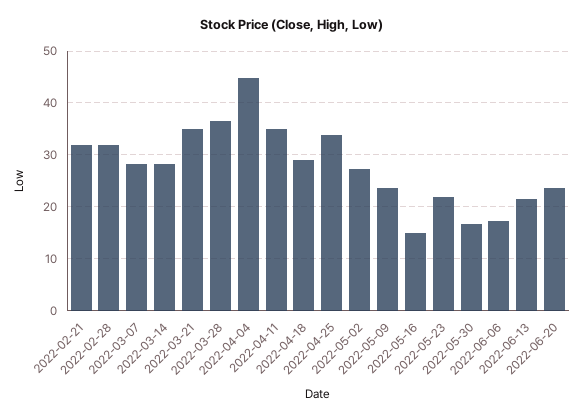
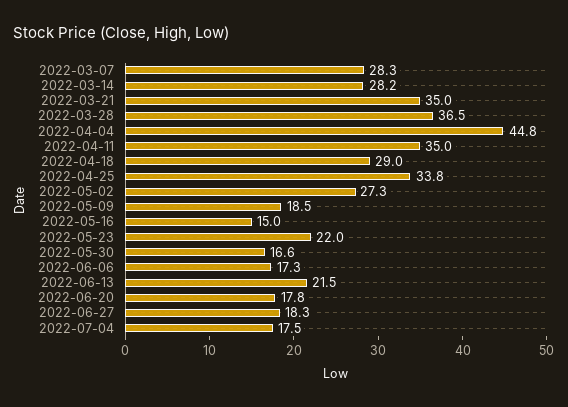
2022-02-21: 32 -> none
2022-02-28: 32 -> none
2022-05-09: 24 -> 18.5
2022-06-20: 24 -> 17.8
2022-06-27: none -> 18.3
2022-07-04: none -> 17.5

